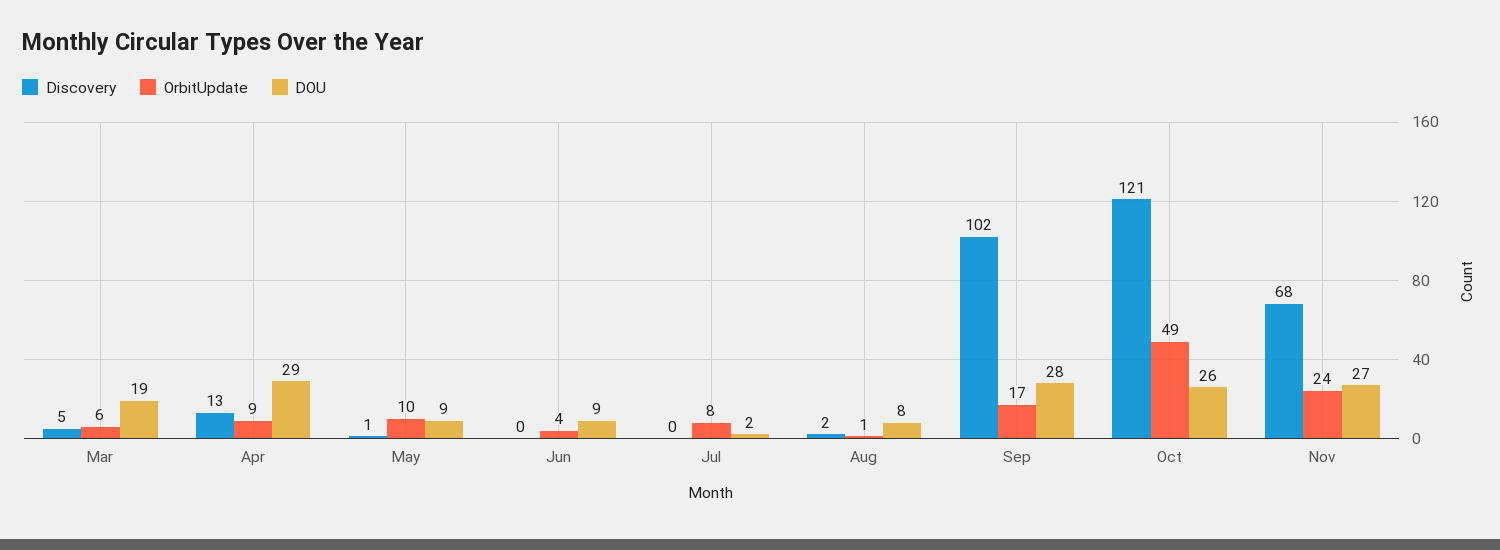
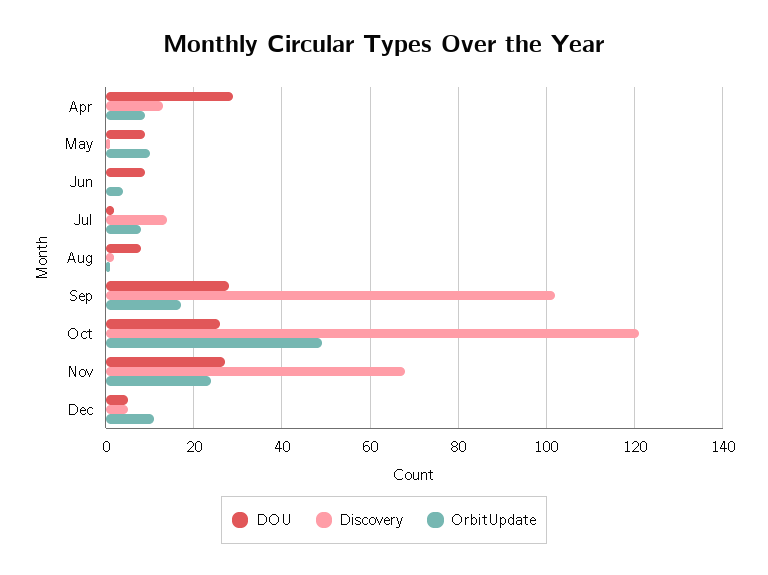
Discovery, Mar: 5 -> none
OrbitUpdate, Mar: 6 -> none
DOU, Mar: 19 -> none
Discovery, Jul: 0 -> 15
DOU, Dec: none -> 5
Discovery, Dec: none -> 5
OrbitUpdate, Dec: none -> 10

